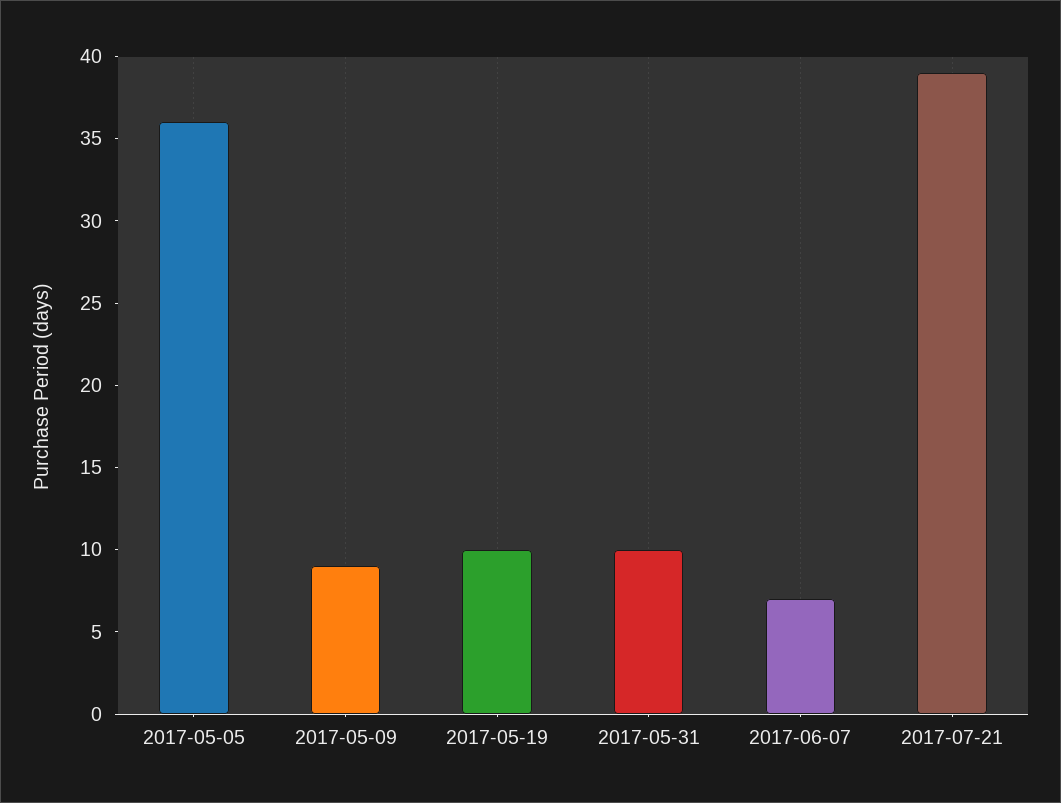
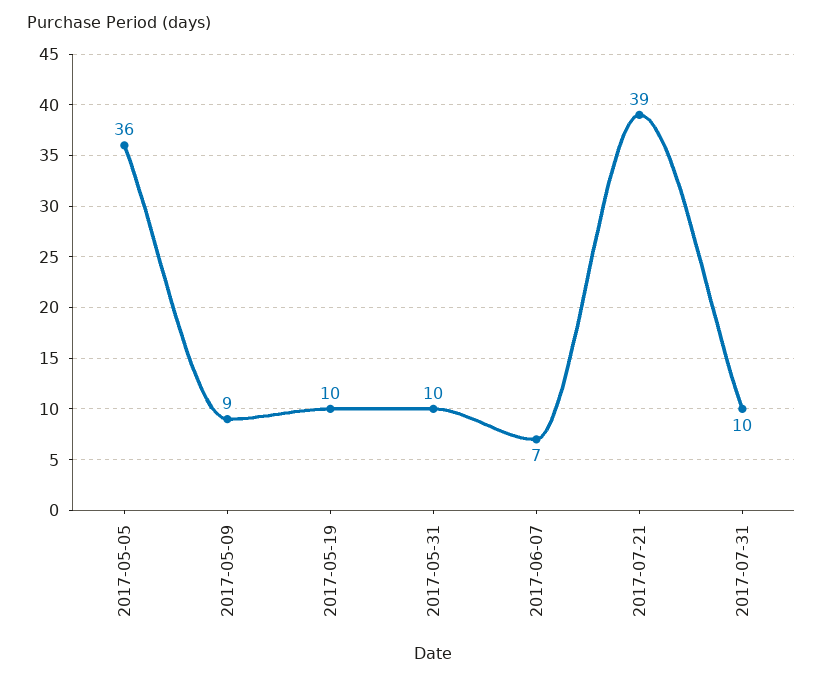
2017-07-31: none -> 10

